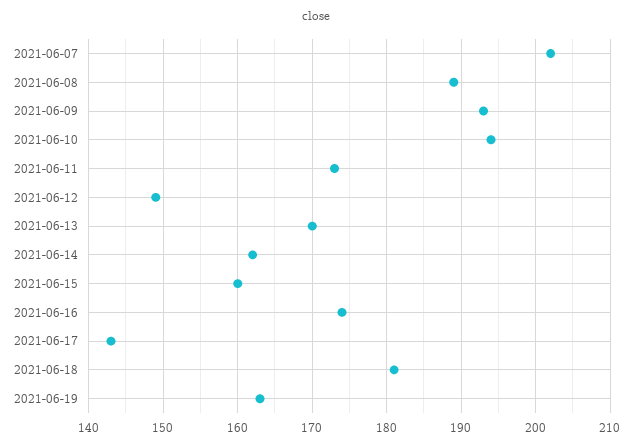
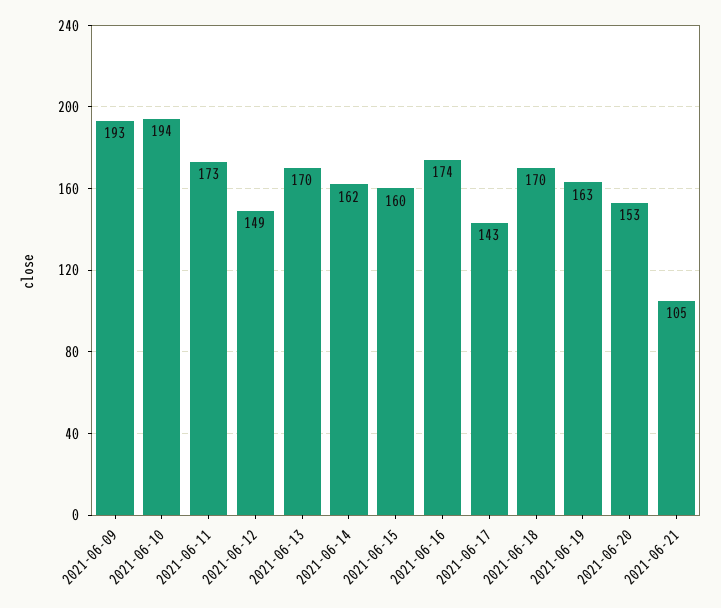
2021-06-07: 202 -> none
2021-06-08: 189 -> none
2021-06-18: 181 -> 170
2021-06-20: none -> 153
2021-06-21: none -> 105

